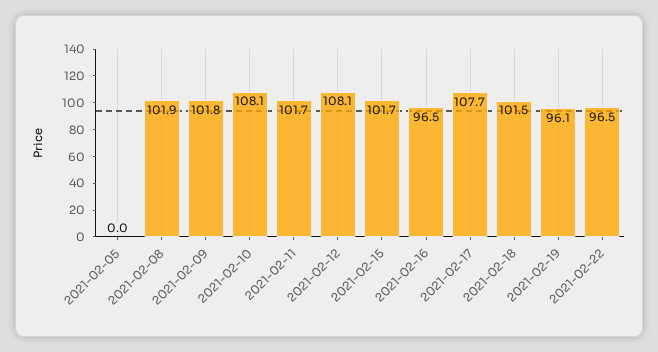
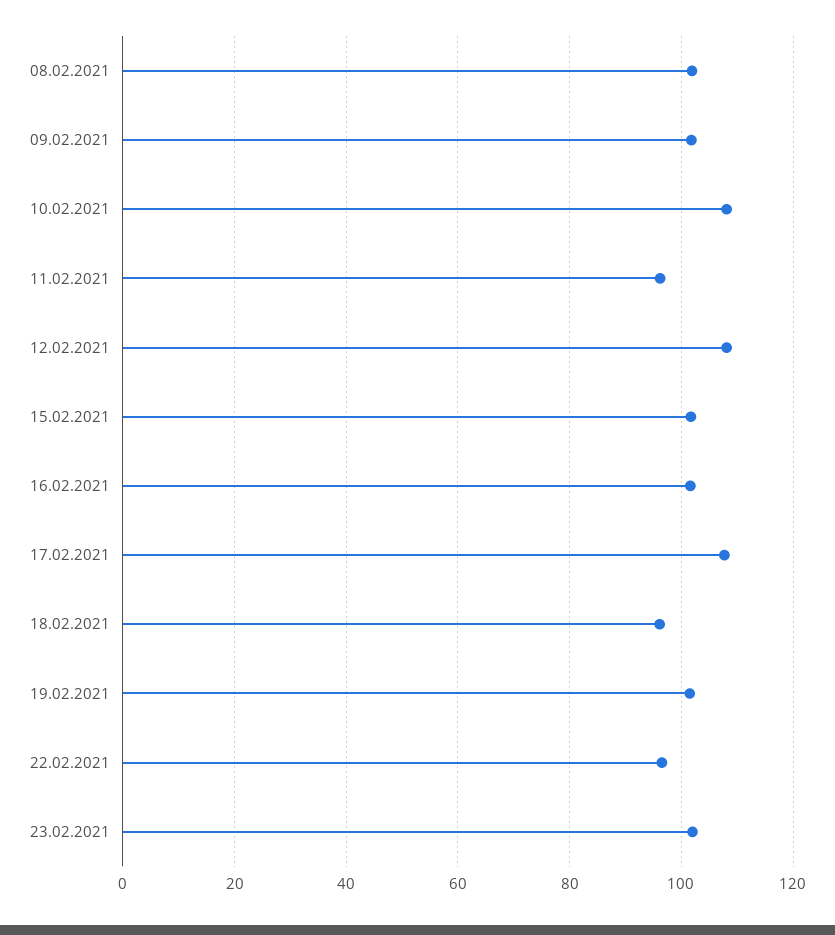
2021-02-05: 0 -> none
2021-02-11: 101.7 -> 96
2021-02-16: 96.5 -> 102
2021-02-18: 101.5 -> 96
2021-02-19: 96.1 -> 102
23.02.2021: none -> 102

